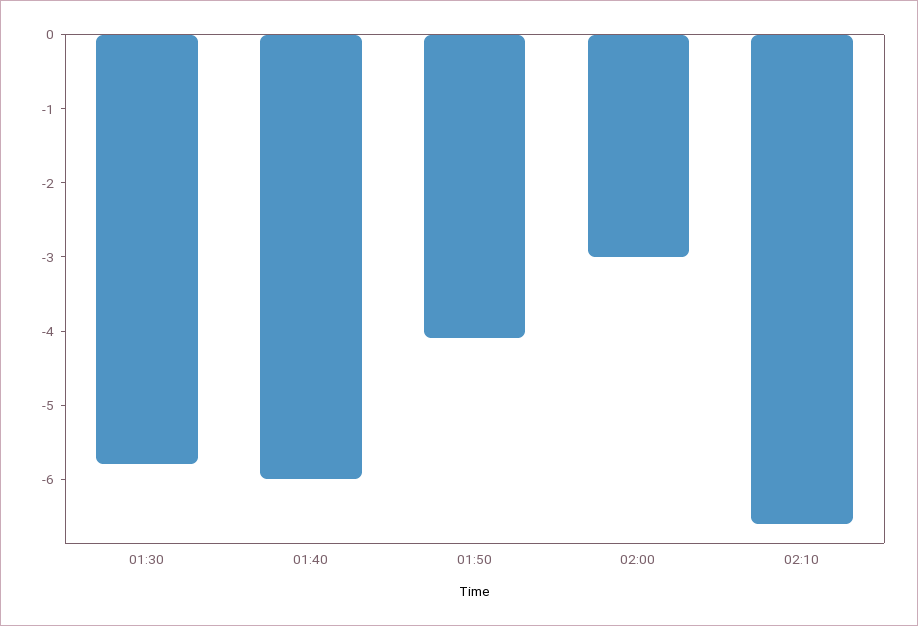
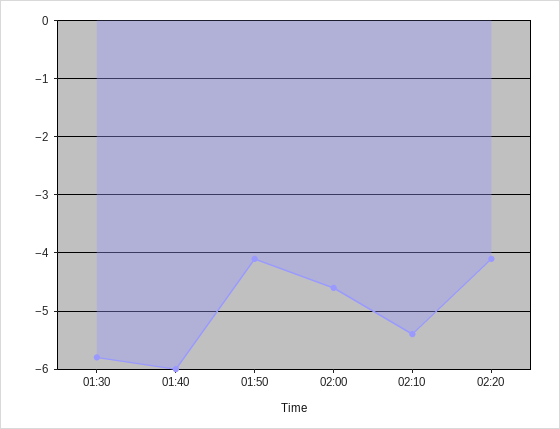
02:00: -3 -> -4.5
02:10: -6.5 -> -5.5
02:20: none -> -4

